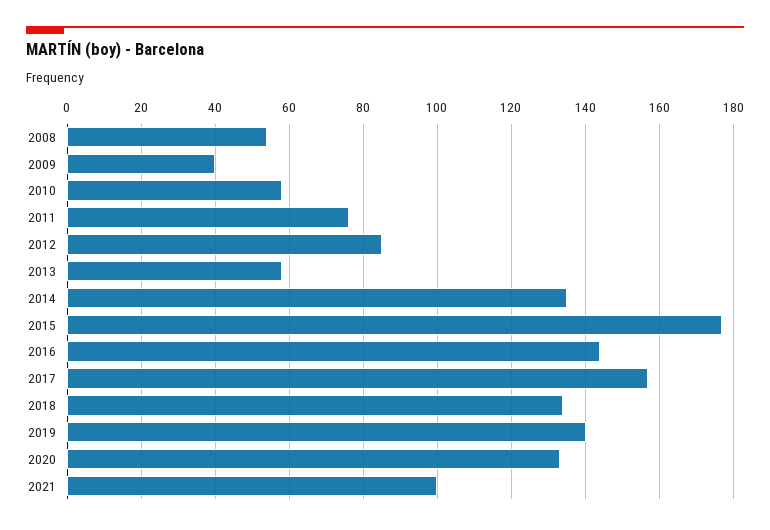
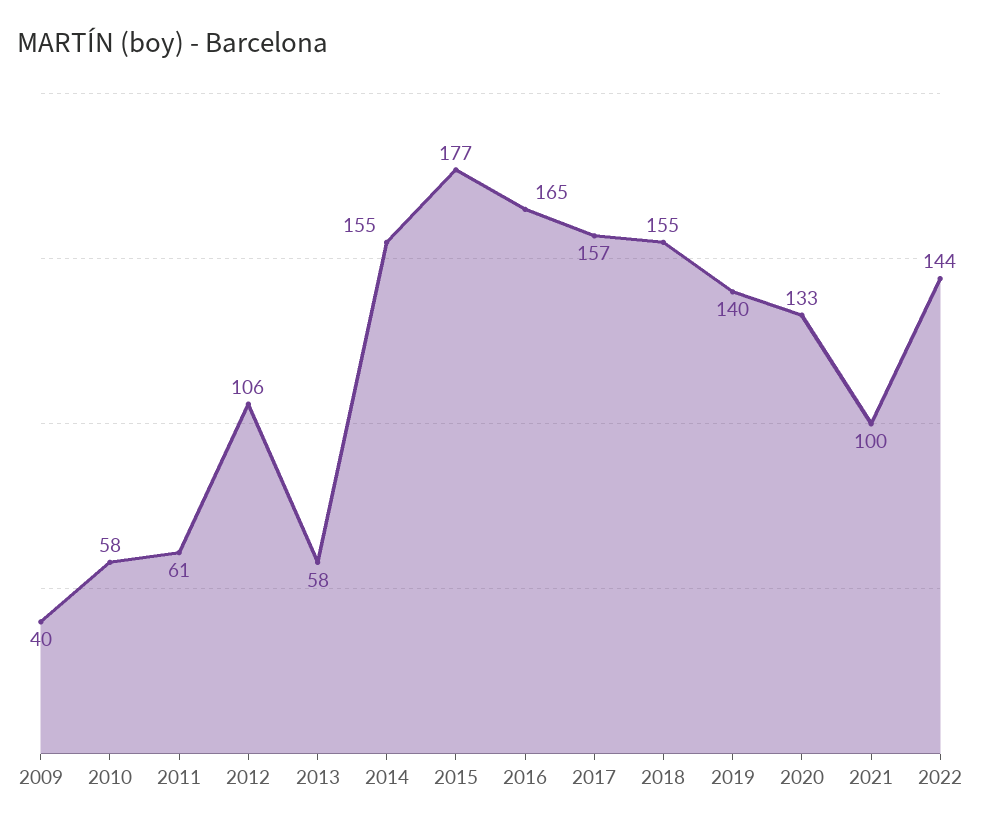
2008: 55 -> none
2011: 75 -> 61
2012: 85 -> 106
2014: 135 -> 155
2016: 145 -> 165
2018: 135 -> 155
2022: none -> 144

